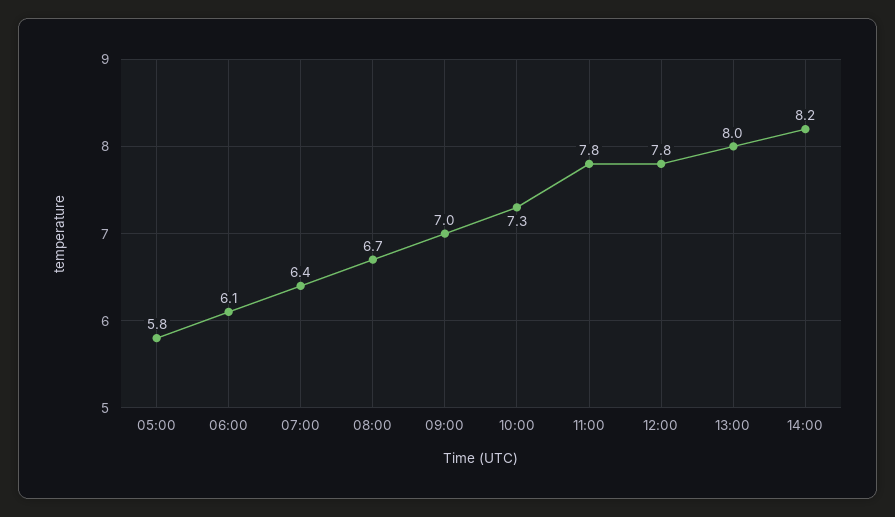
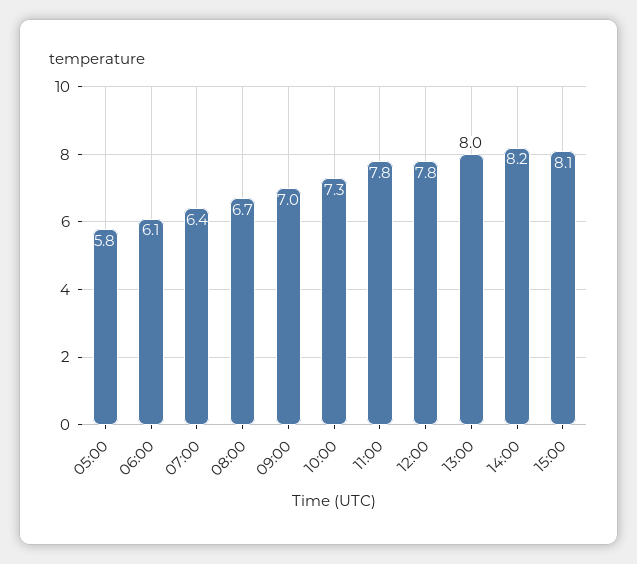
15:00: none -> 8.1

